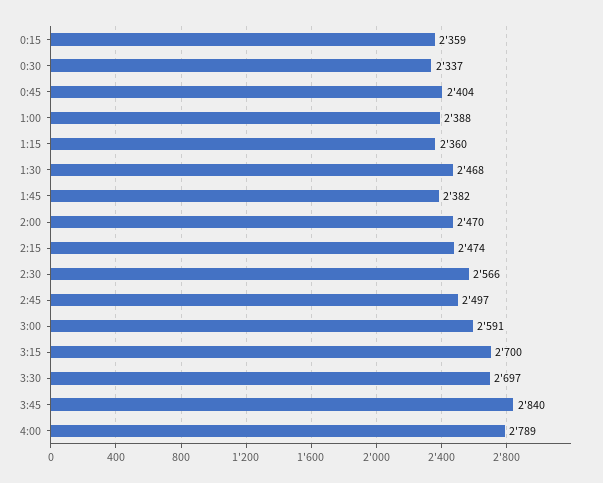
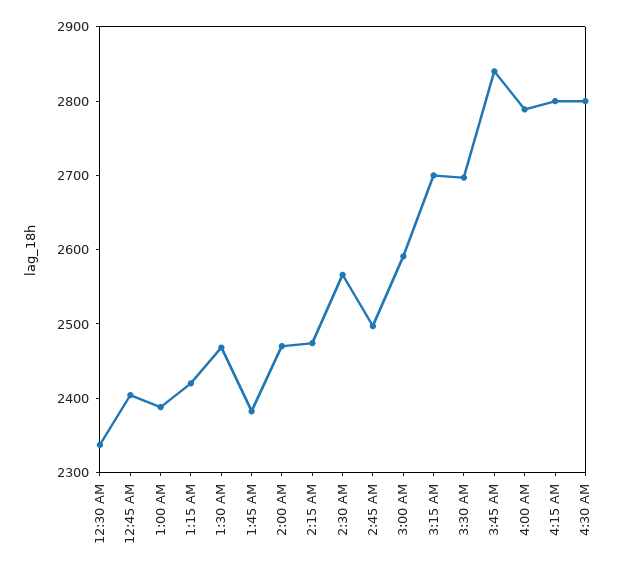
0:15: 2359 -> none
1:15: 2360 -> 2420
4:15 AM: none -> 2800
4:30 AM: none -> 2800

